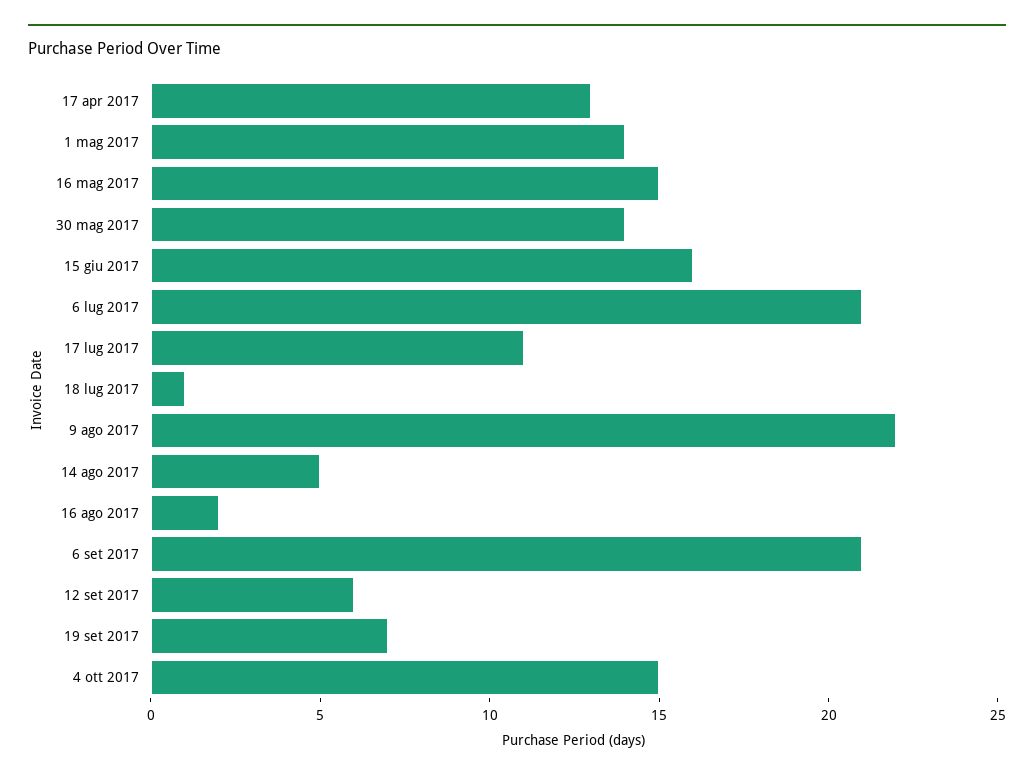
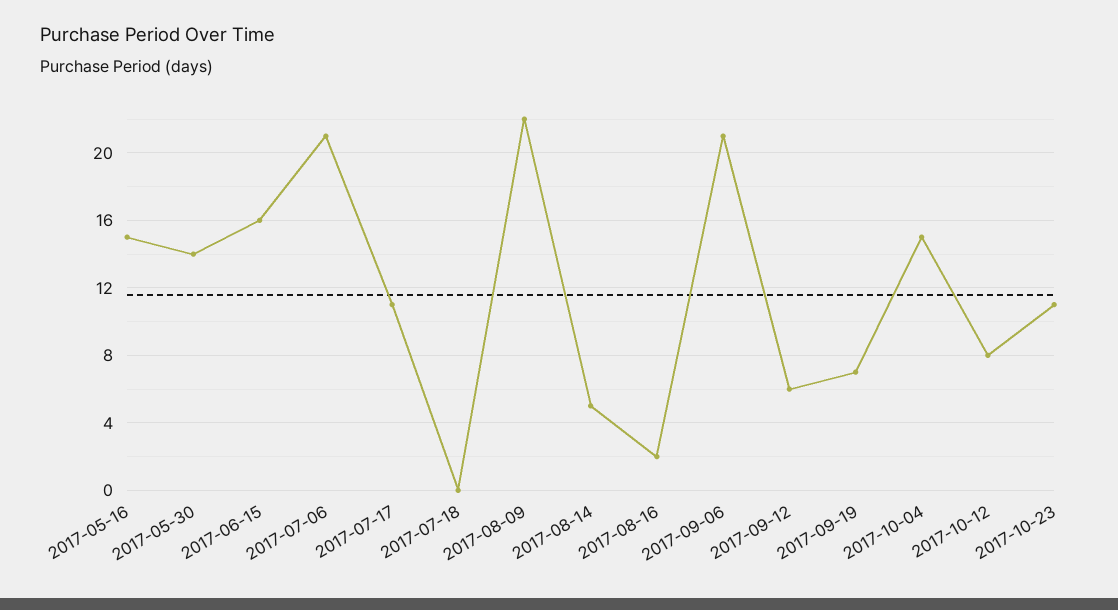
17 apr 2017: 13 -> none
1 mag 2017: 14 -> none
18 lug 2017: 1 -> 0
2017-10-12: none -> 8
2017-10-23: none -> 11

